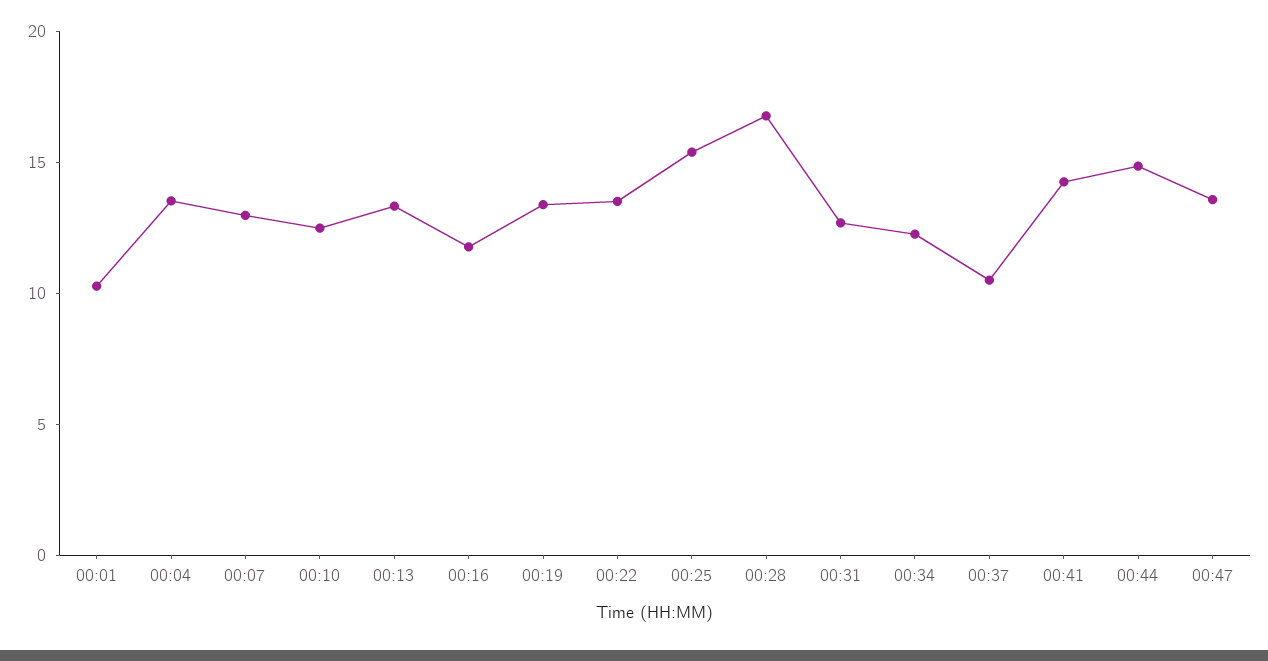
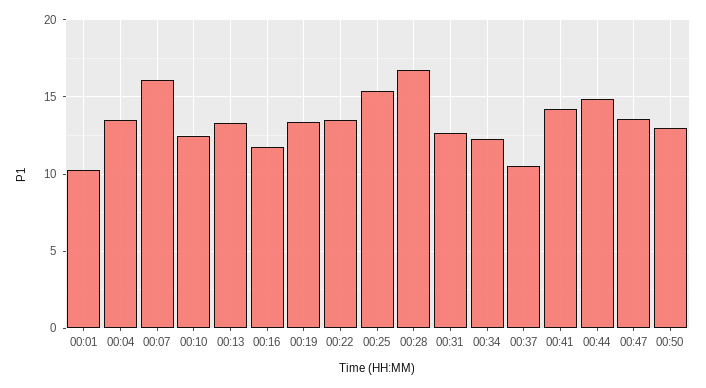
00:07: 13 -> 16
00:50: none -> 13

